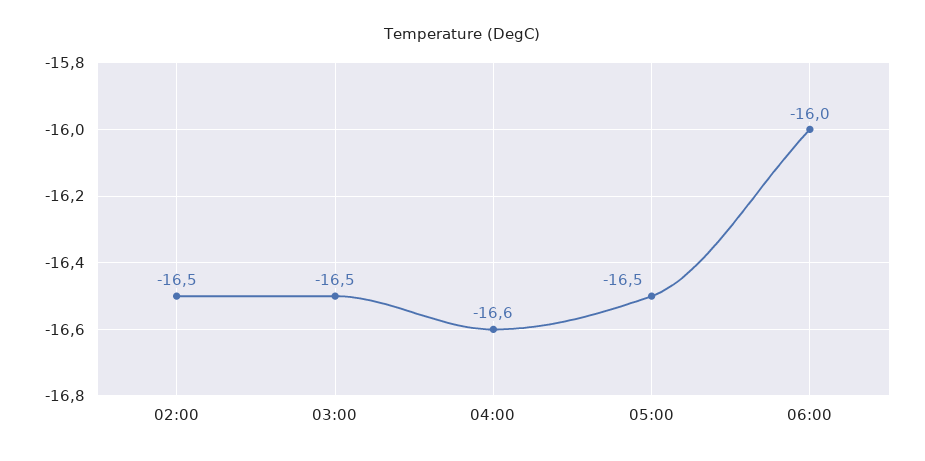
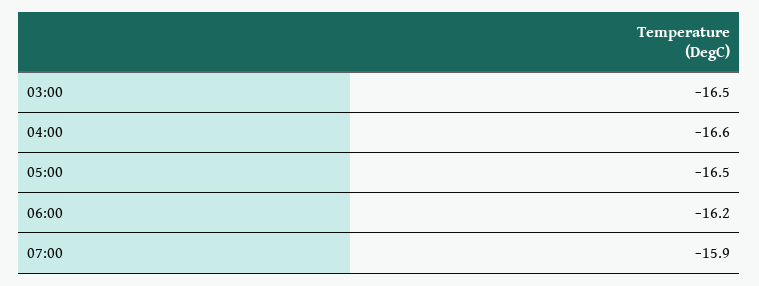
02:00: -16.5 -> none
06:00: -16 -> -16.2
07:00: none -> -15.9

